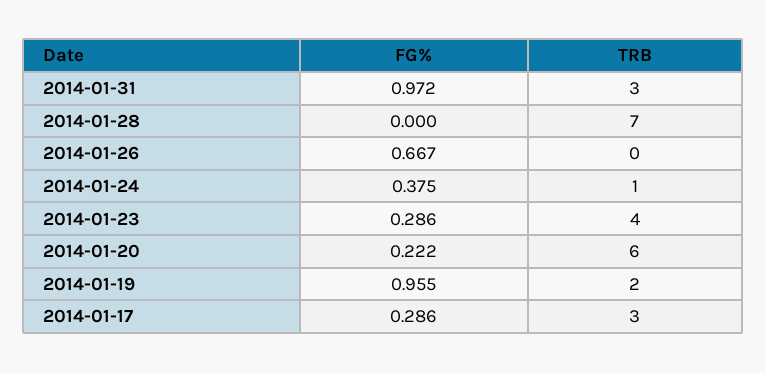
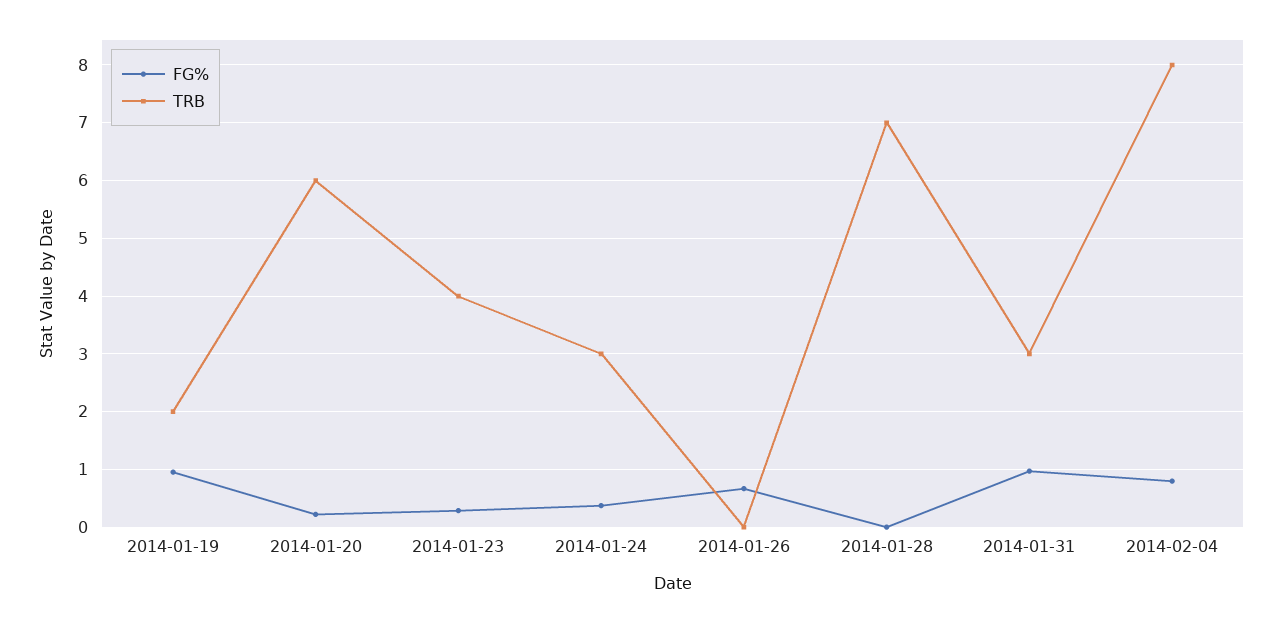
TRB, 2014-01-24: 1 -> 3
FG%, 2014-01-17: 0.286 -> none
TRB, 2014-01-17: 3 -> none
FG%, 2014-02-04: none -> 0.8
TRB, 2014-02-04: none -> 8

